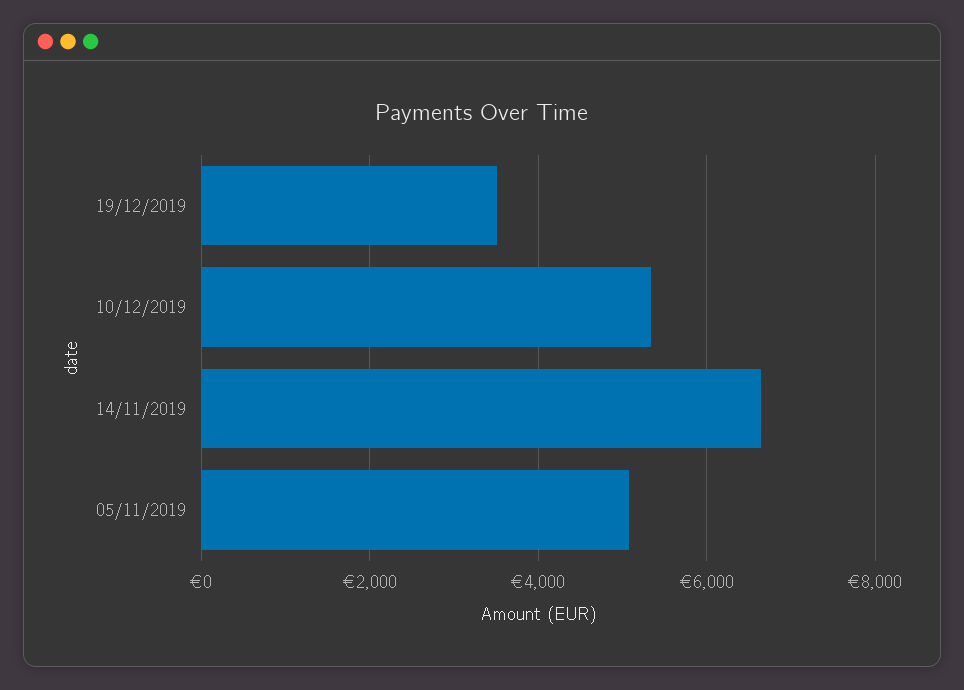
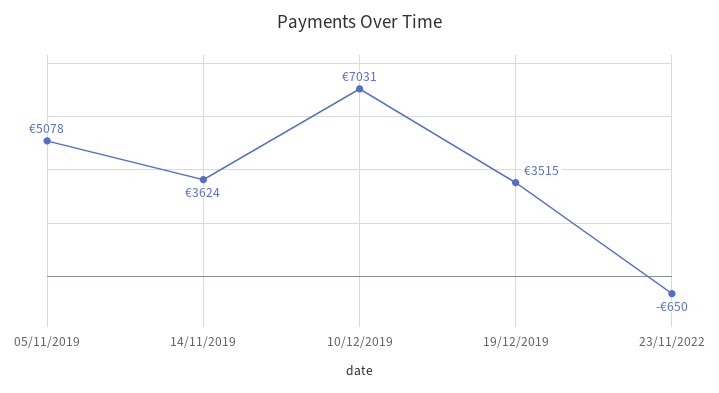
10/12/2019: 5400 -> 7031
14/11/2019: 6600 -> 3624
23/11/2022: none -> -650

